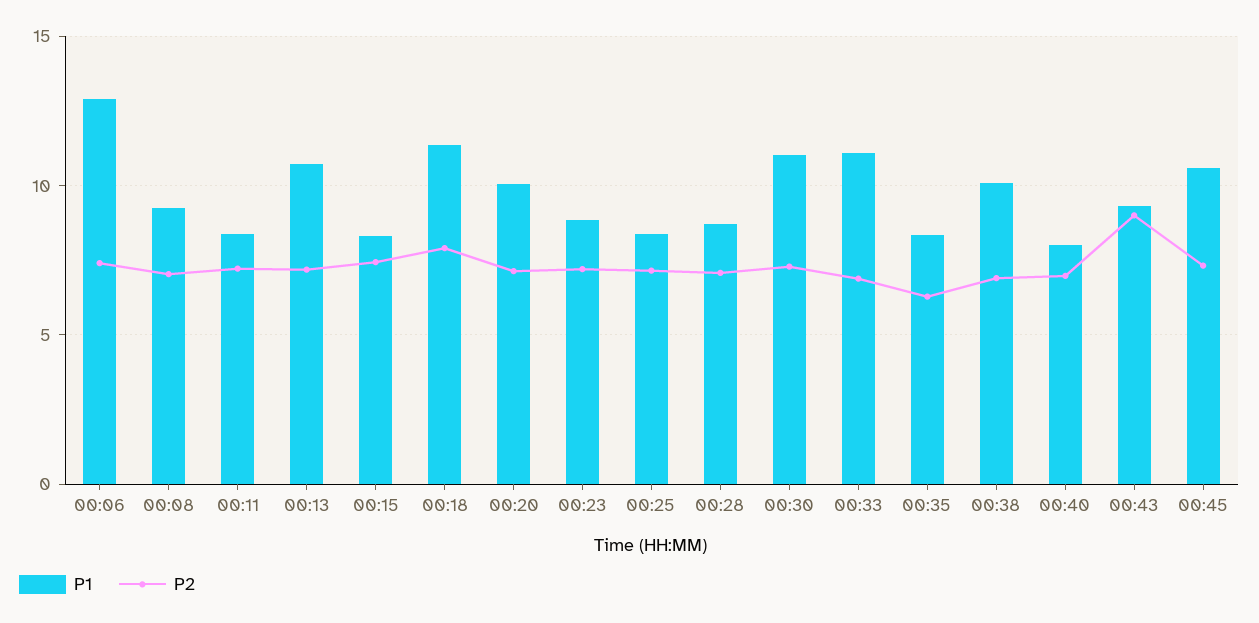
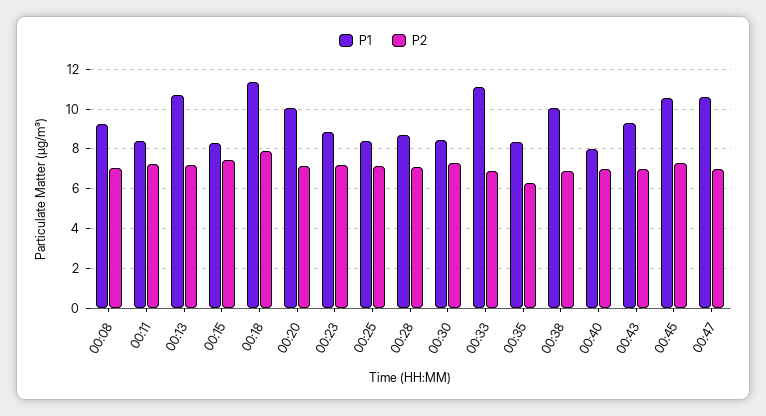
P1, 00:06: 13 -> none
P2, 00:06: 7.5 -> none
P1, 00:30: 11 -> 8.5
P2, 00:43: 9 -> 7
P1, 00:47: none -> 10.5
P2, 00:47: none -> 7

